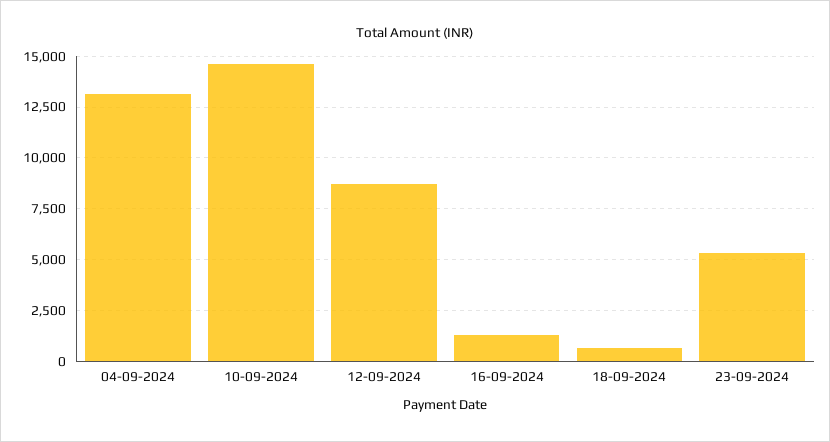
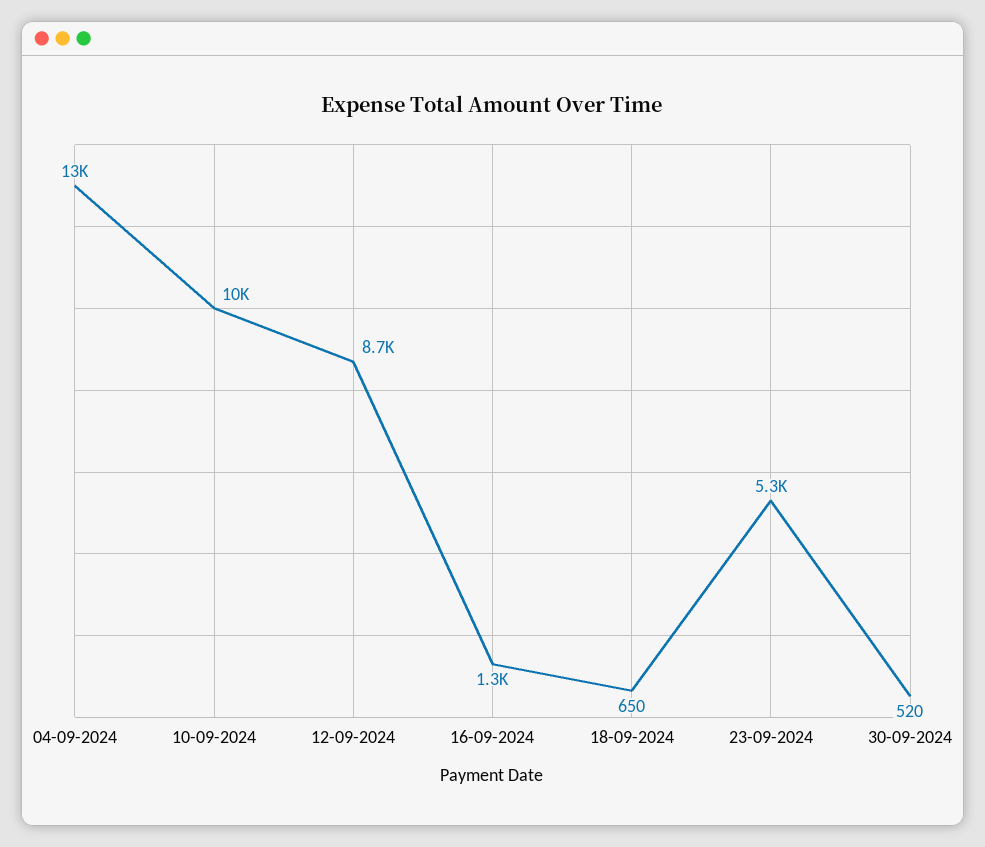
10-09-2024: 14500 -> 10000
30-09-2024: none -> 520

